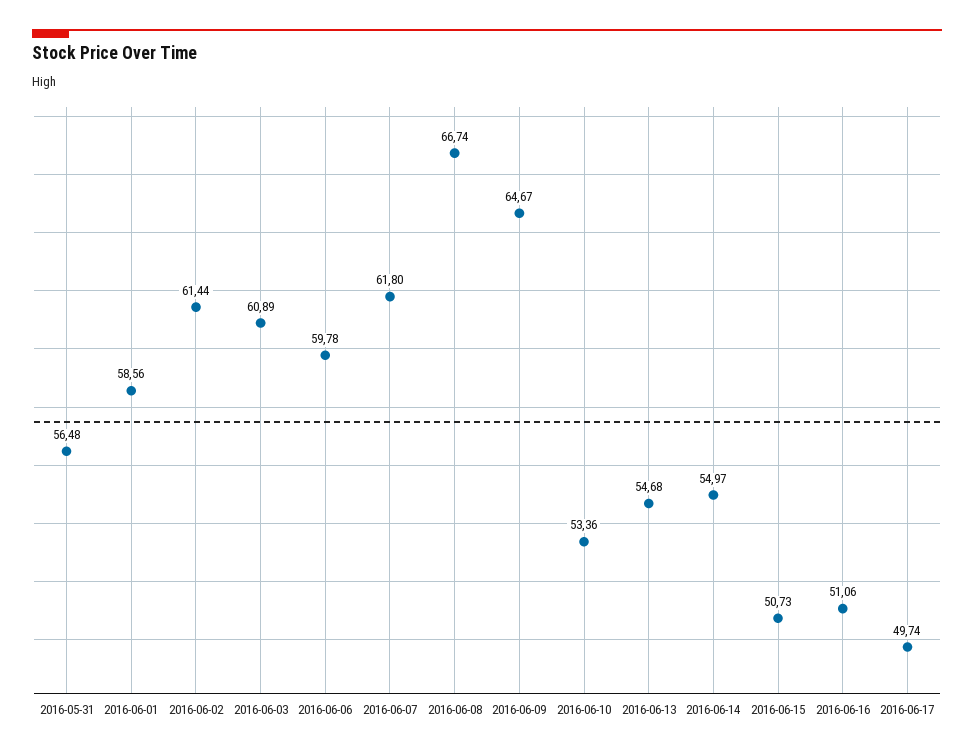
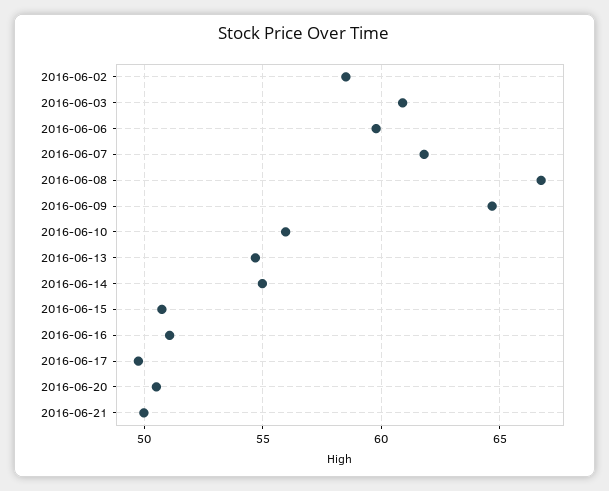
2016-05-31: 56.48 -> none
2016-06-01: 58.56 -> none
2016-06-02: 61.44 -> 58.5
2016-06-10: 53.36 -> 56
2016-06-20: none -> 50.5
2016-06-21: none -> 50

